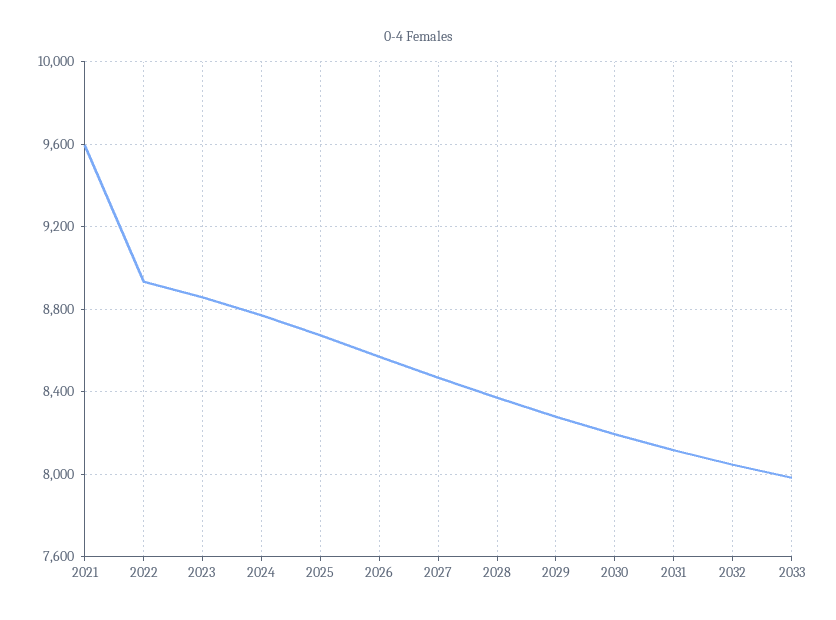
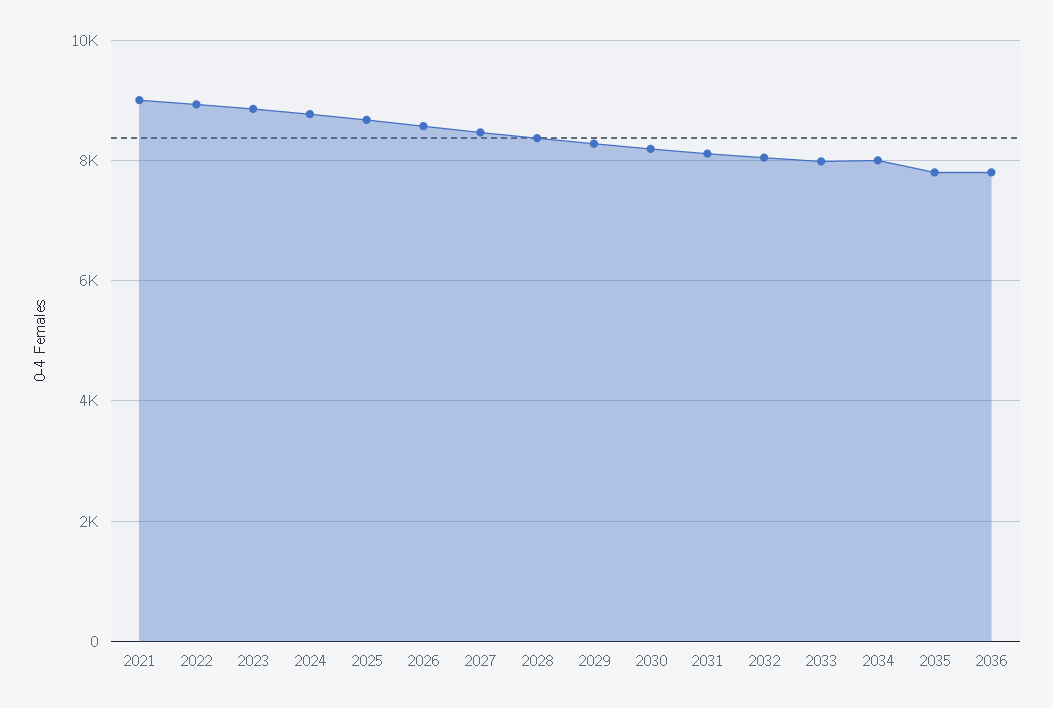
2021: 9600 -> 9000
2034: none -> 8000
2035: none -> 7800
2036: none -> 7800

